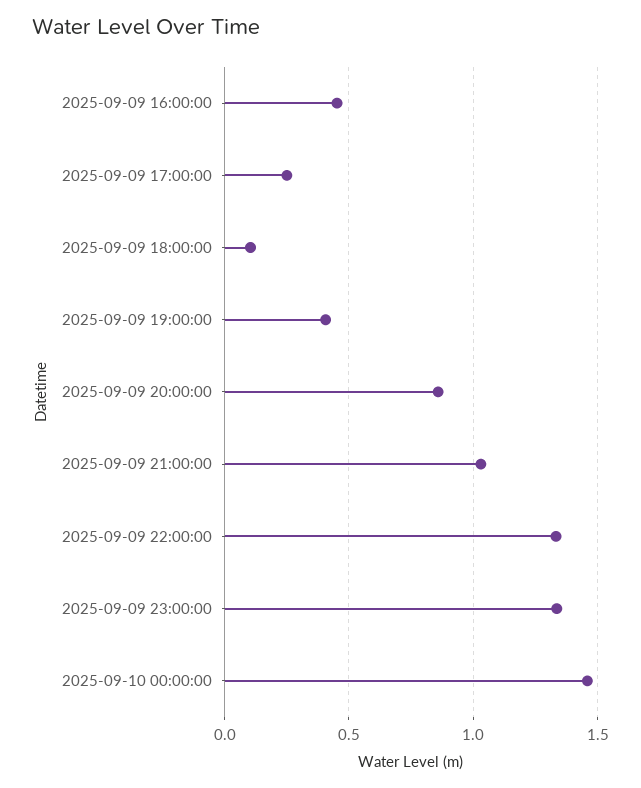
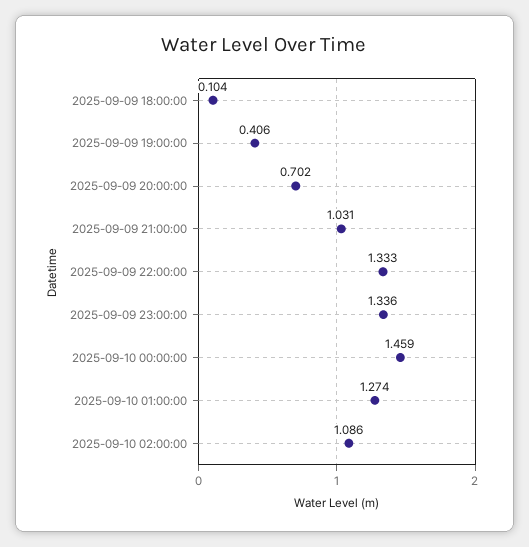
2025-09-09 16:00:00: 0.45 -> none
2025-09-09 17:00:00: 0.25 -> none
2025-09-09 20:00:00: 0.85 -> 0.702
2025-09-10 01:00:00: none -> 1.274
2025-09-10 02:00:00: none -> 1.086

